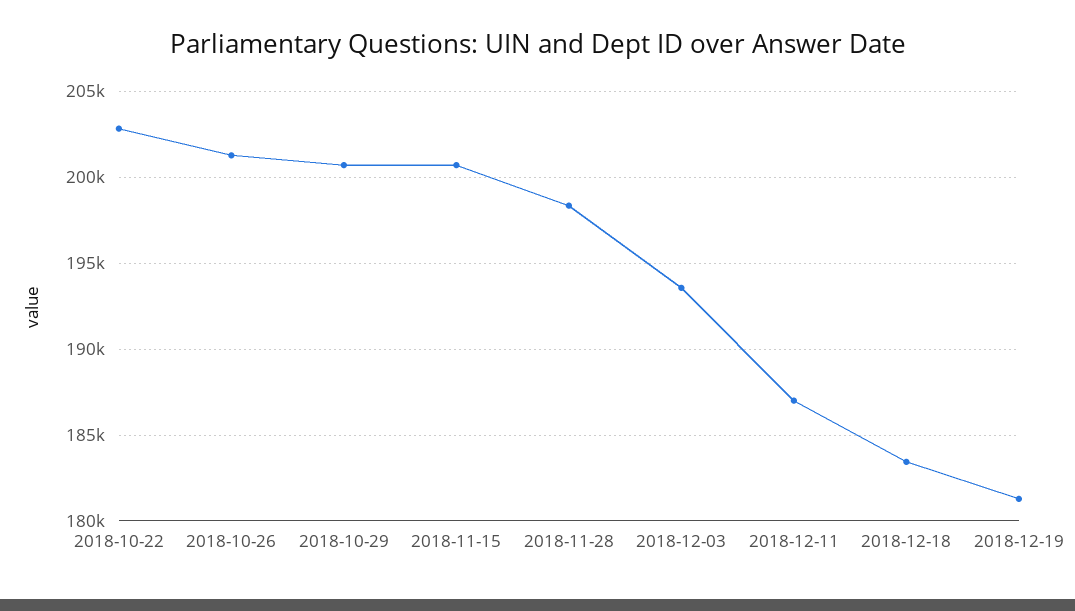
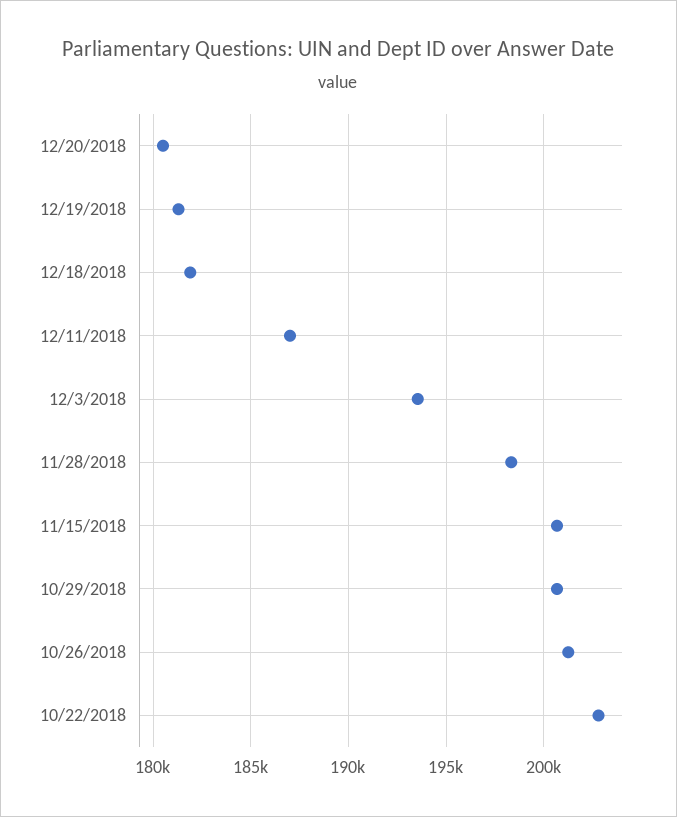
2018-12-18: 183500 -> 182000
12/20/2018: none -> 180500

